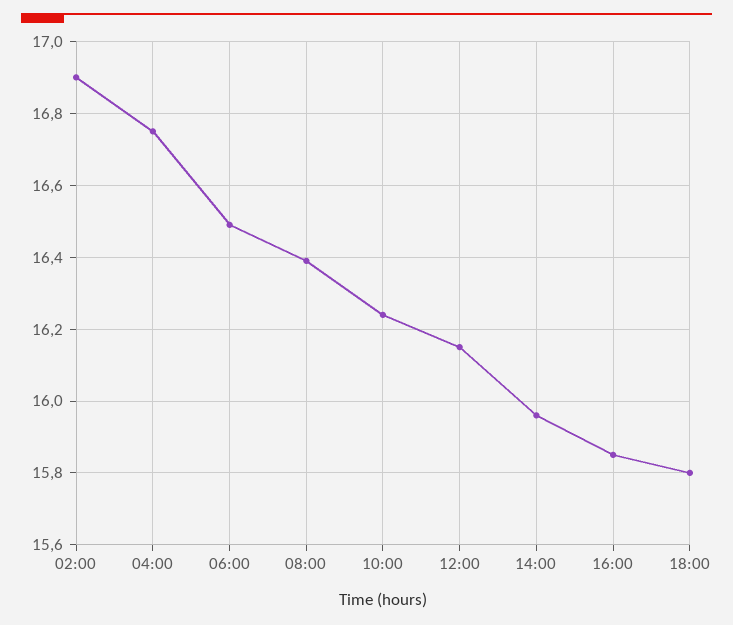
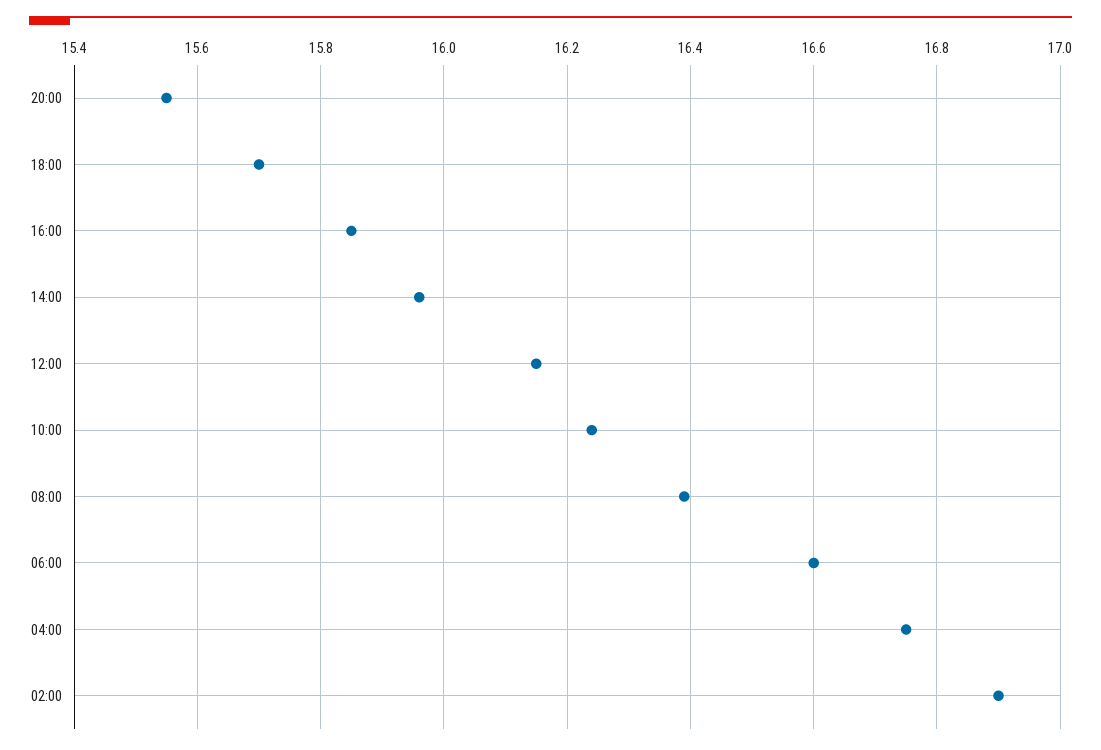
06:00: 16.5 -> 16.6
18:00: 15.8 -> 15.7
20:00: none -> 15.55

